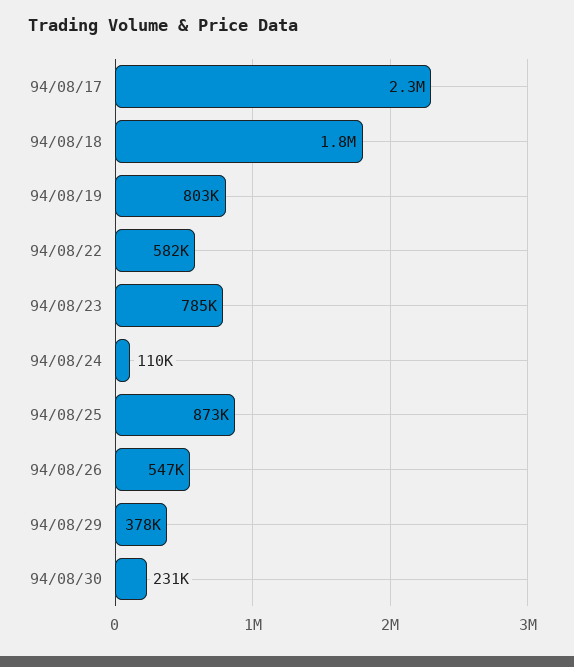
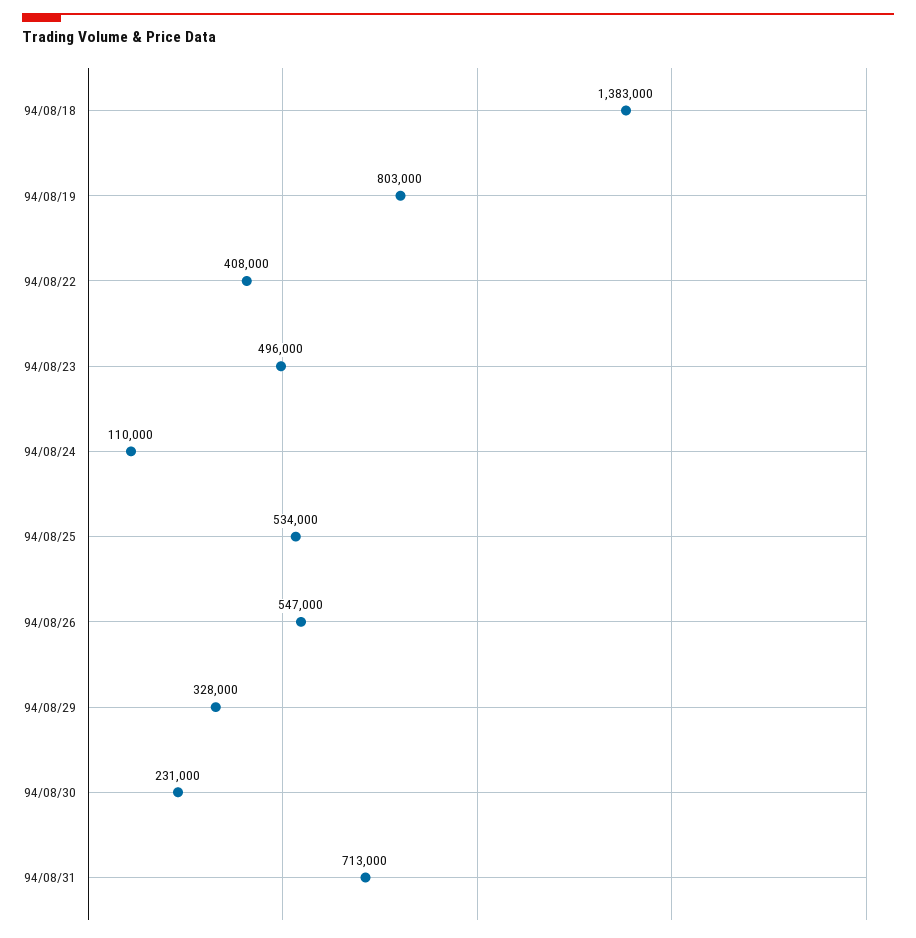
94/08/17: 2300000 -> none
94/08/18: 1800000 -> 1383000
94/08/22: 582000 -> 408000
94/08/23: 785000 -> 496000
94/08/25: 873000 -> 534000
94/08/29: 378000 -> 328000
94/08/31: none -> 713000

